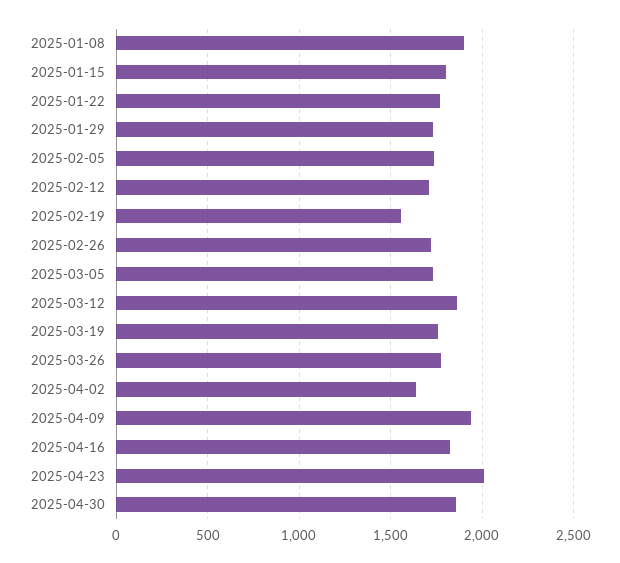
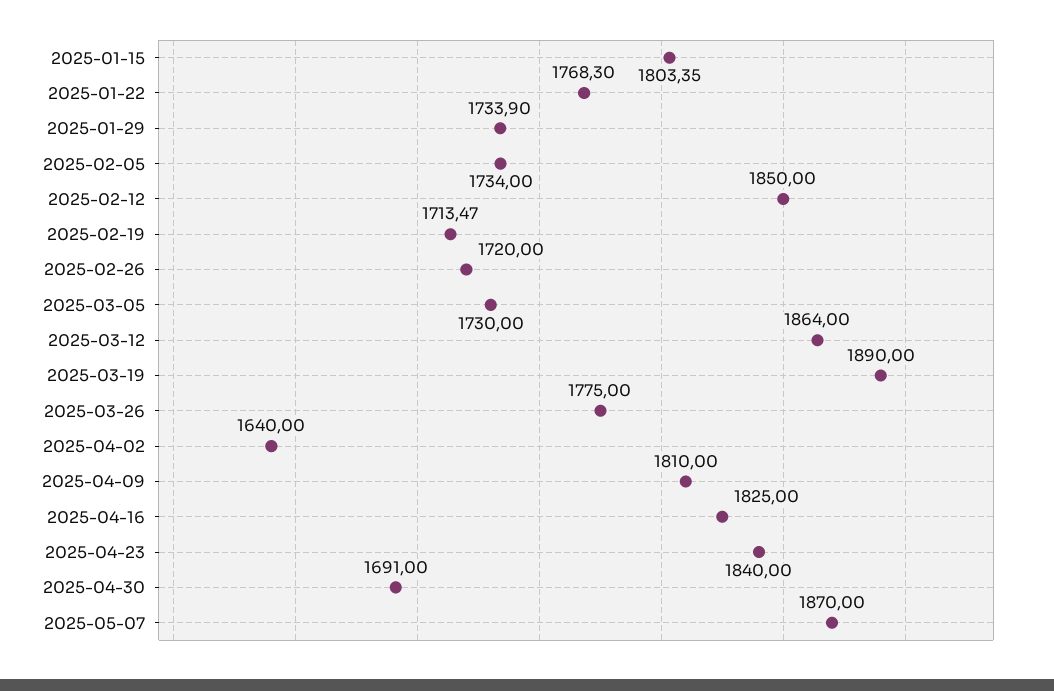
2025-01-08: 1900 -> none
2025-02-12: 1700 -> 1850
2025-02-19: 1550 -> 1713.47
2025-03-19: 1750 -> 1890
2025-04-09: 1950 -> 1810
2025-04-23: 2000 -> 1840
2025-04-30: 1850 -> 1691
2025-05-07: none -> 1870

